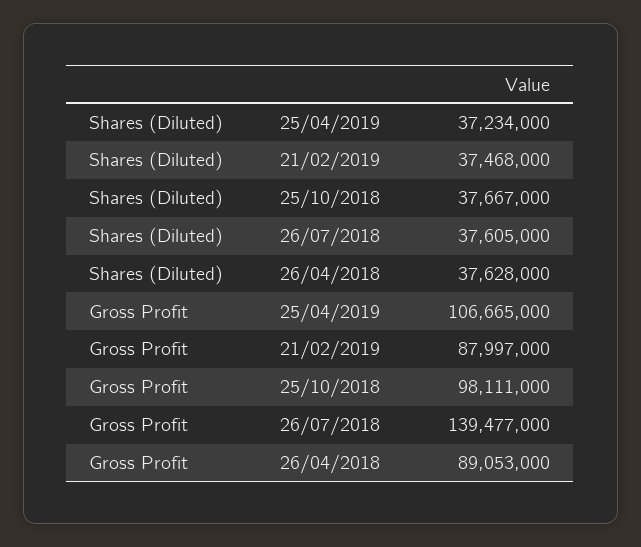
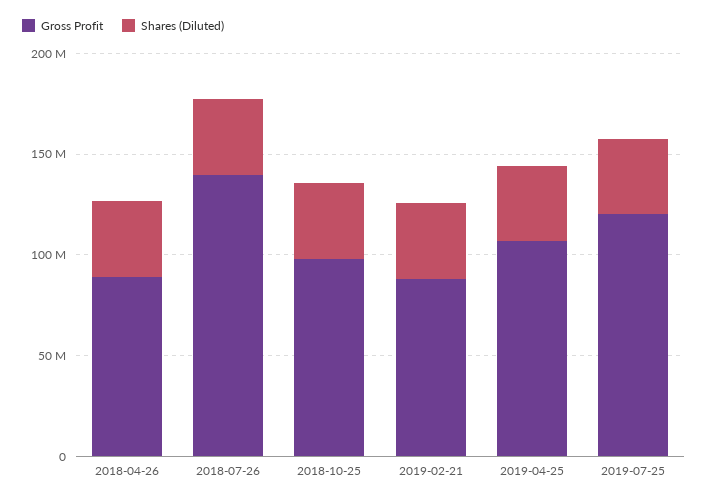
Gross Profit, 2019-07-25: none -> 120000000
Shares (Diluted), 2019-07-25: none -> 40000000

